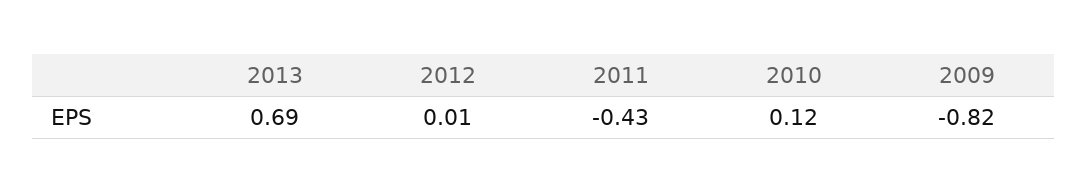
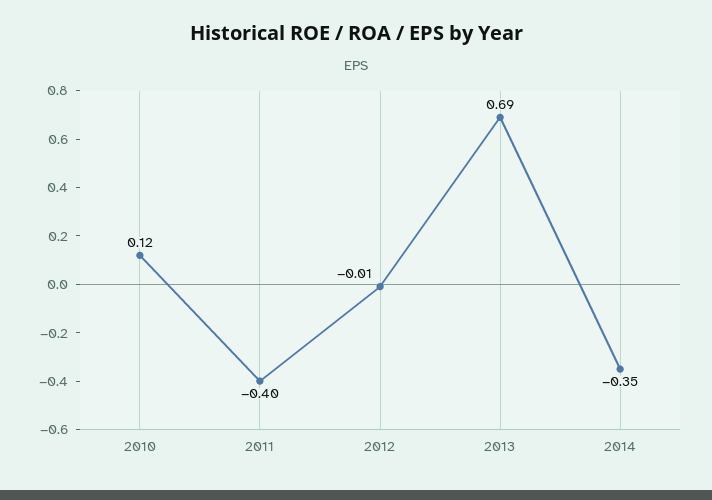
2012: 0.01 -> -0.01
2011: -0.43 -> -0.4
2009: -0.82 -> none
2014: none -> -0.35

